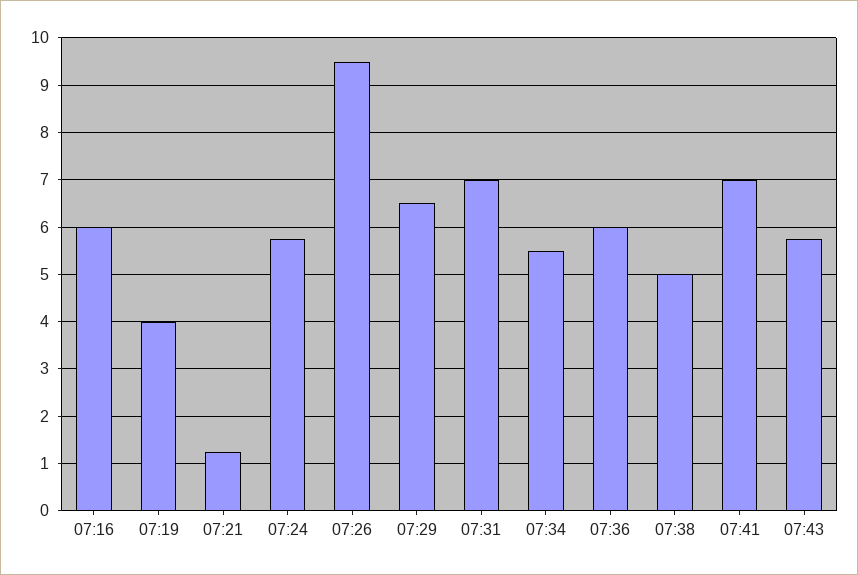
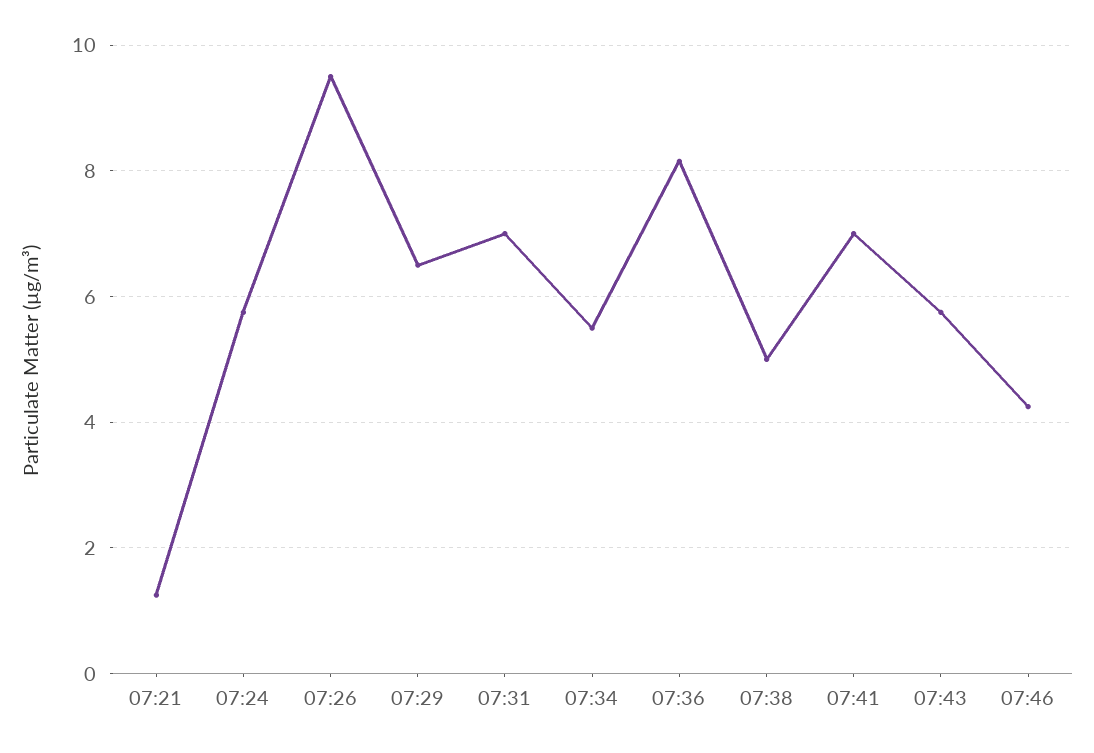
07:16: 6 -> none
07:19: 4 -> none
07:36: 6 -> 8.2
07:46: none -> 4.2

